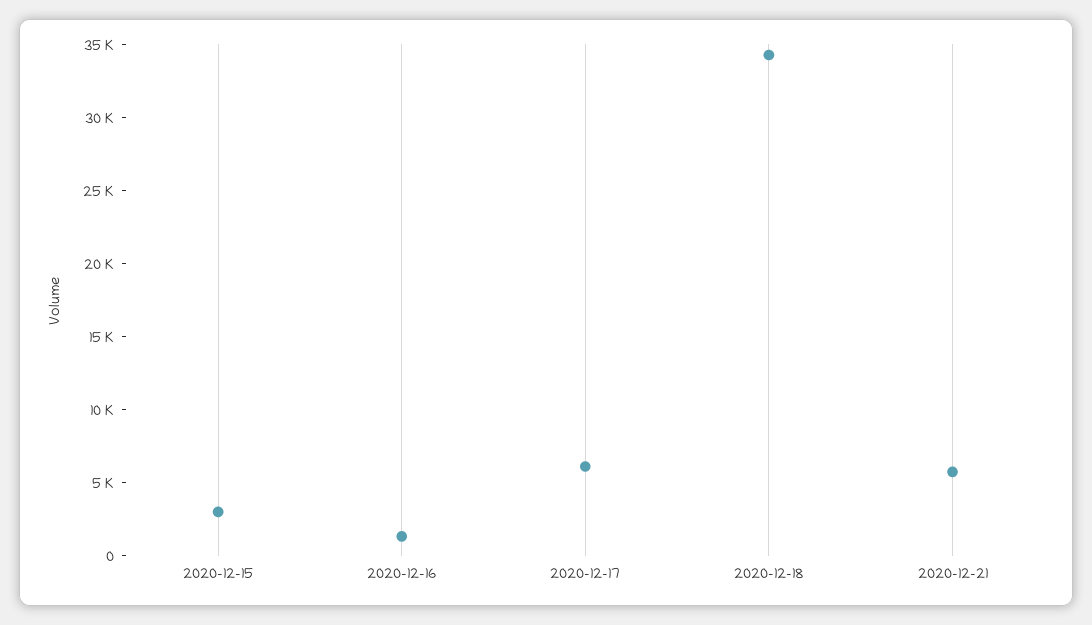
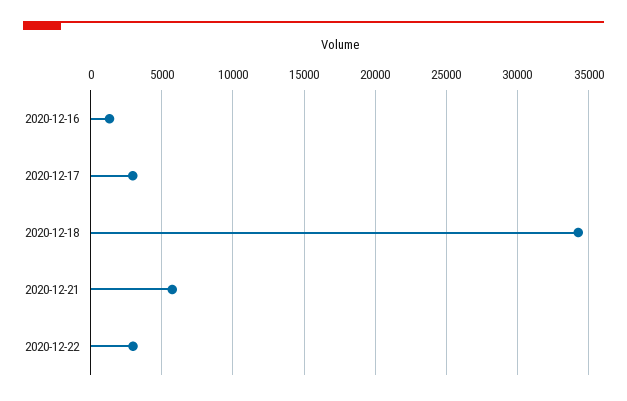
2020-12-15: 3000 -> none
2020-12-17: 6000 -> 3000
2020-12-22: none -> 3000

